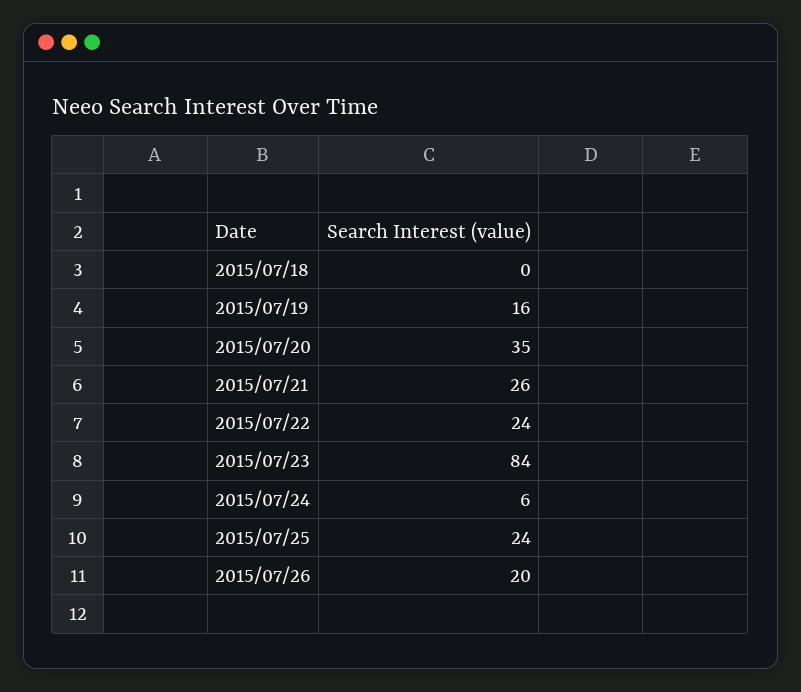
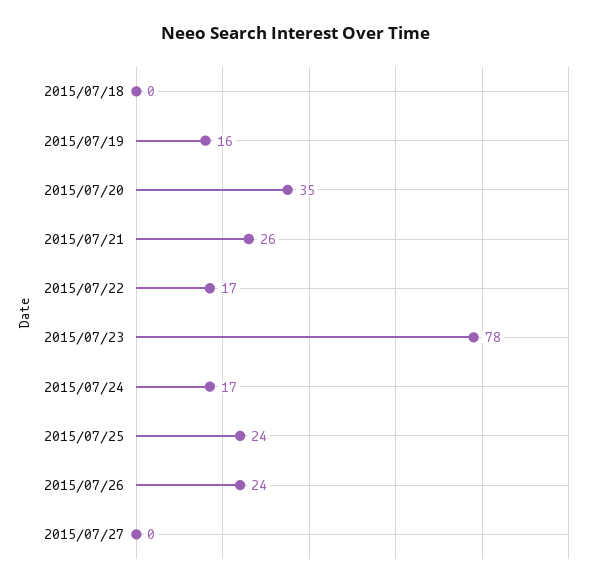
2015/07/22: 24 -> 17
2015/07/23: 84 -> 78
2015/07/24: 6 -> 17
2015/07/26: 20 -> 24
2015/07/27: none -> 0

